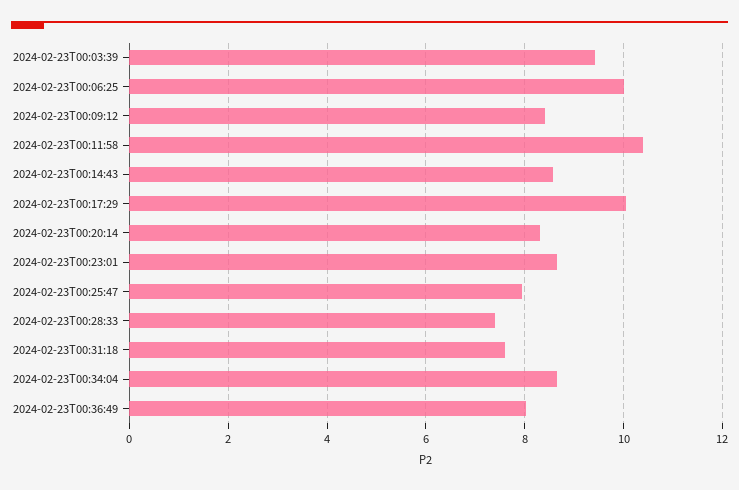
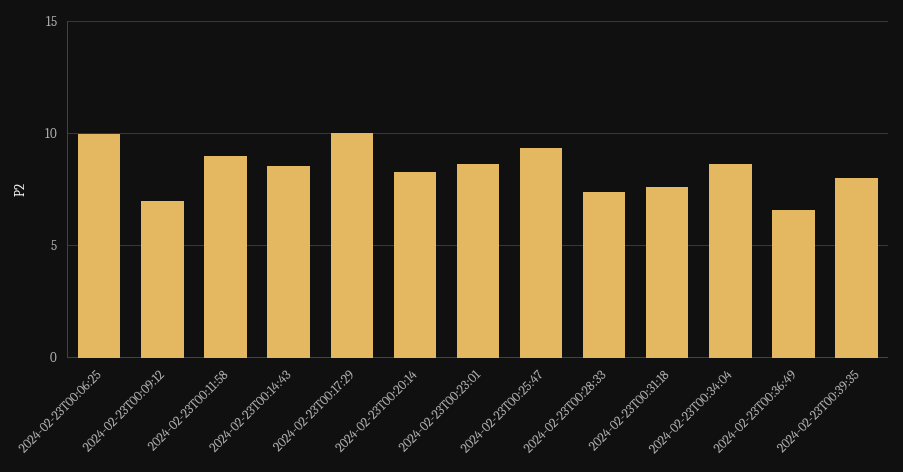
2024-02-23T00:03:39: 9.4 -> none
2024-02-23T00:09:12: 8.4 -> 7
2024-02-23T00:11:58: 10.4 -> 9
2024-02-23T00:25:47: 8 -> 9.5
2024-02-23T00:36:49: 8 -> 6.5
2024-02-23T00:39:35: none -> 8

